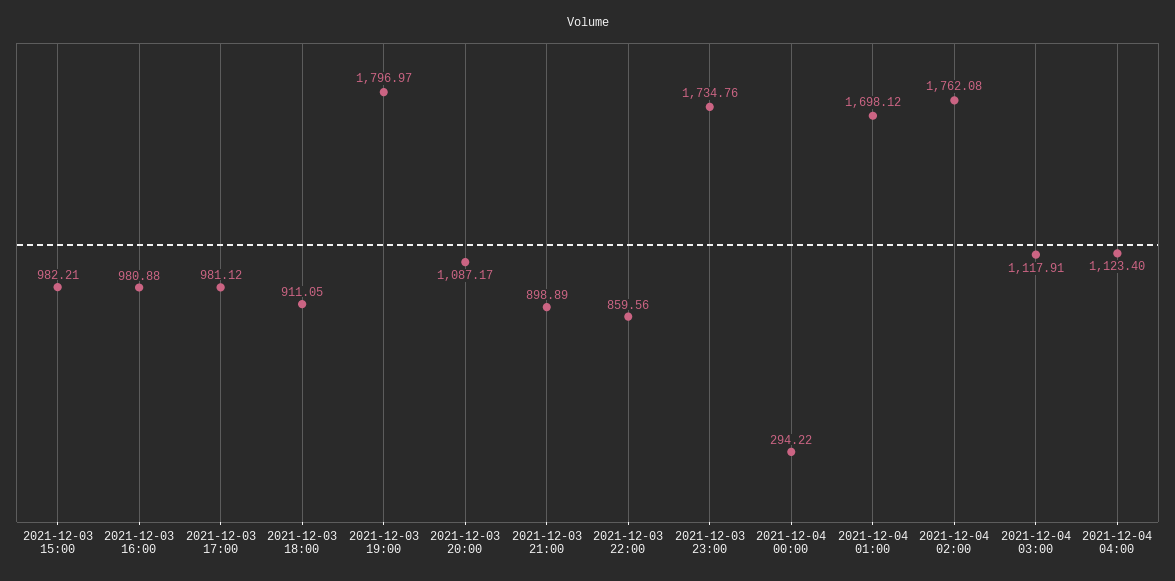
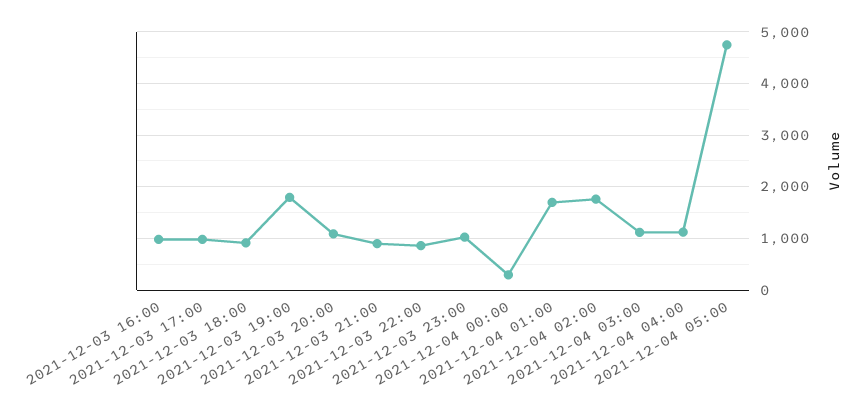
2021-12-03 15:00: 982.21 -> none
2021-12-03 23:00: 1734.76 -> 1000
2021-12-04 05:00: none -> 4800

